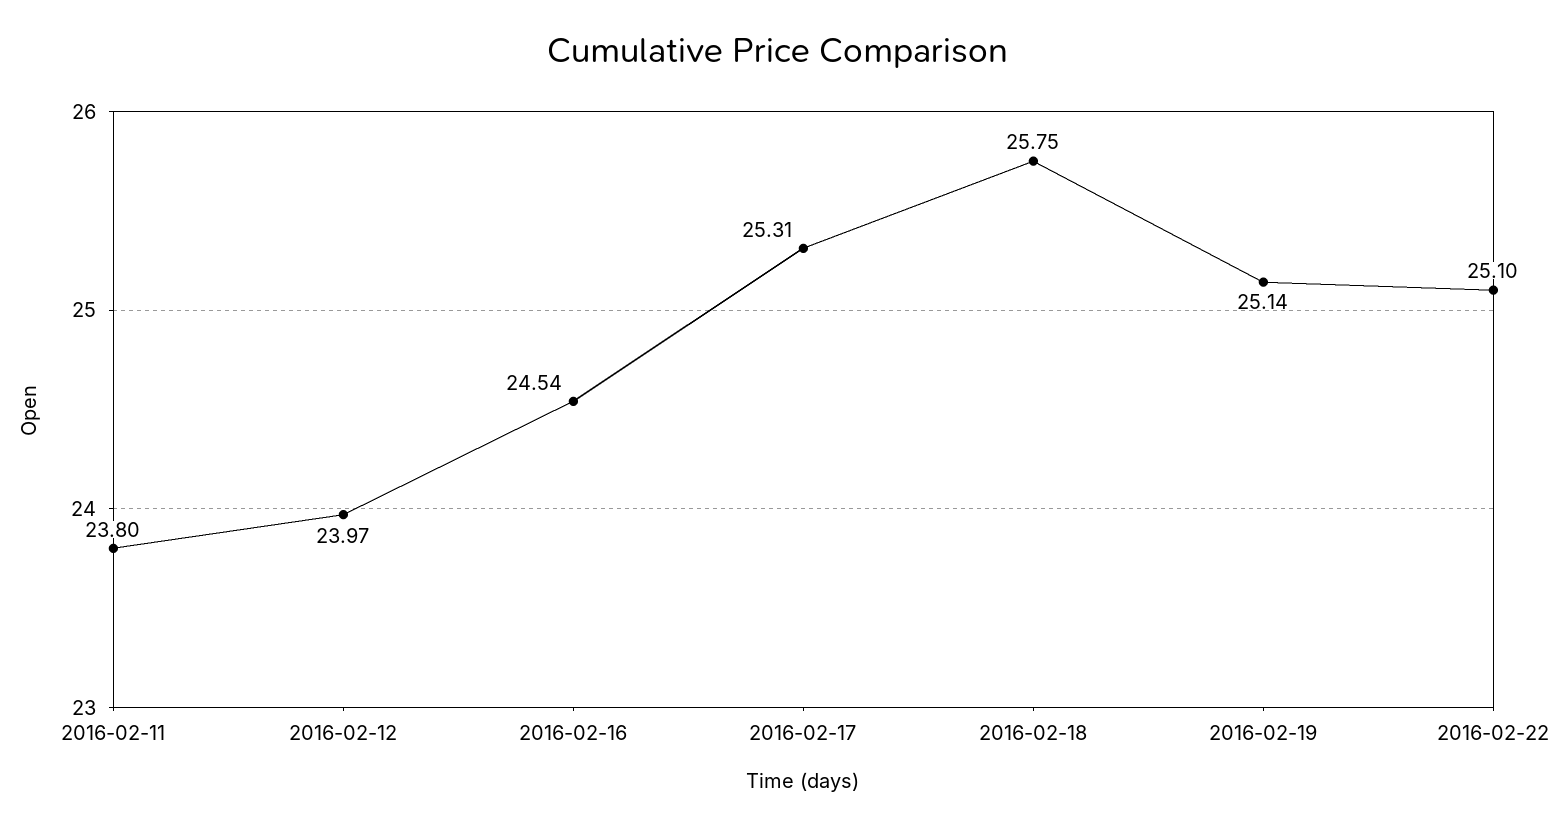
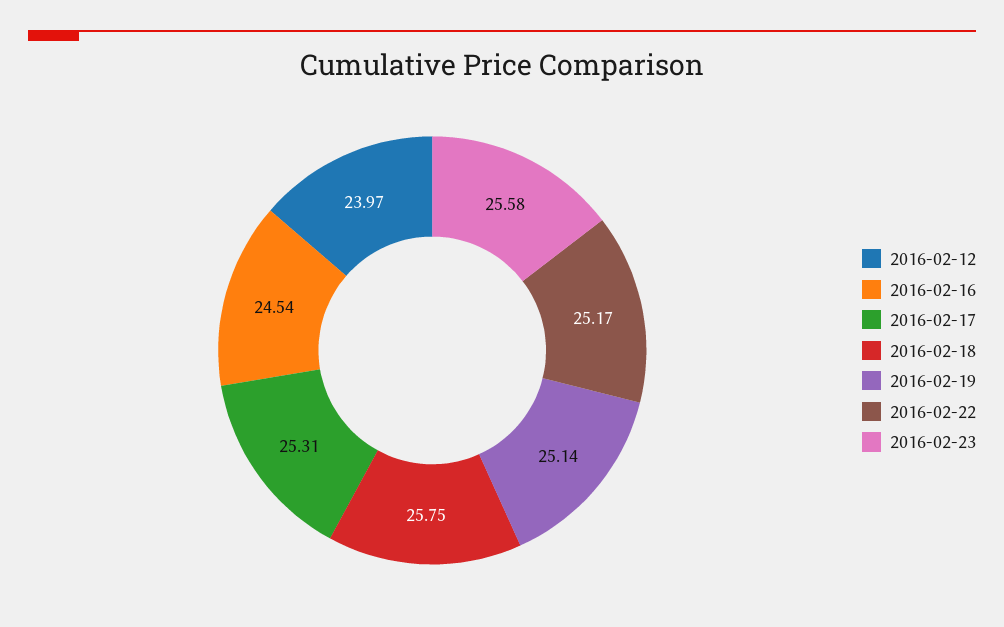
2016-02-11: 23.8 -> none
2016-02-22: 25.1 -> 25.17
2016-02-23: none -> 25.58

